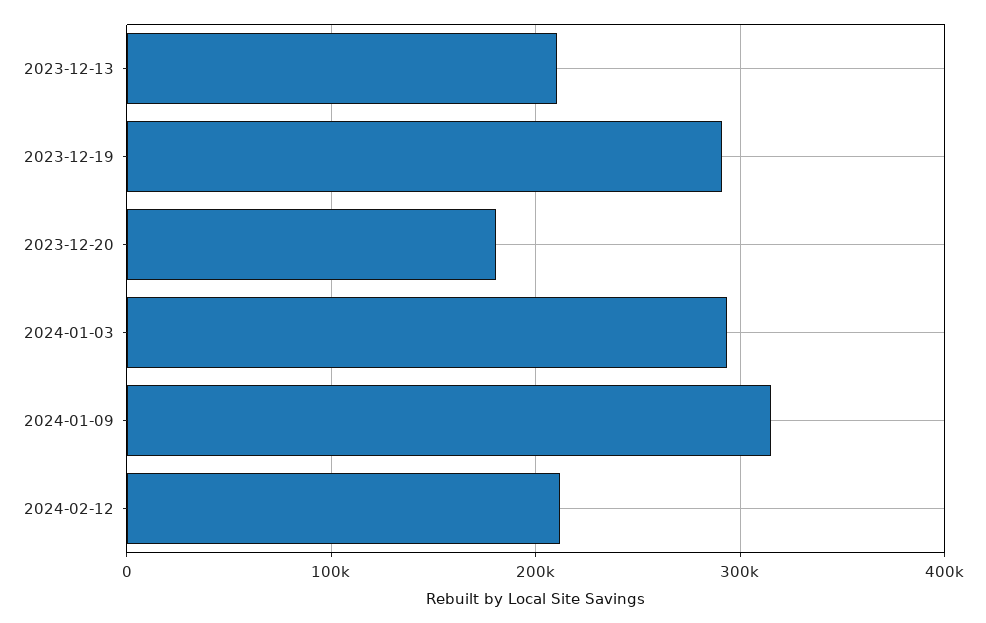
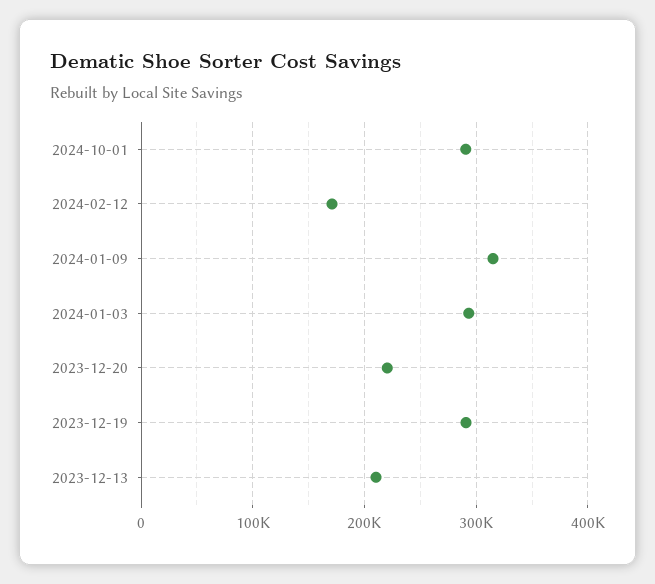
2023-12-20: 180000 -> 220000
2024-02-12: 210000 -> 170000
2024-10-01: none -> 290000

